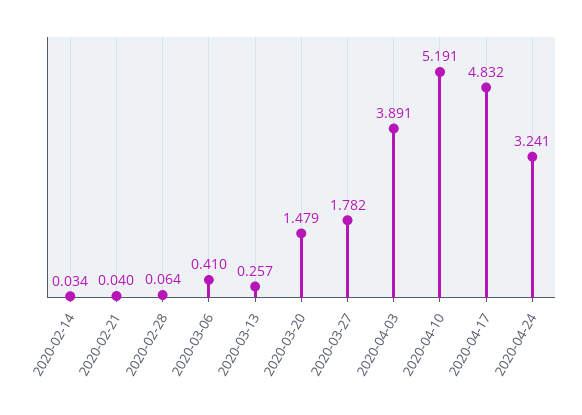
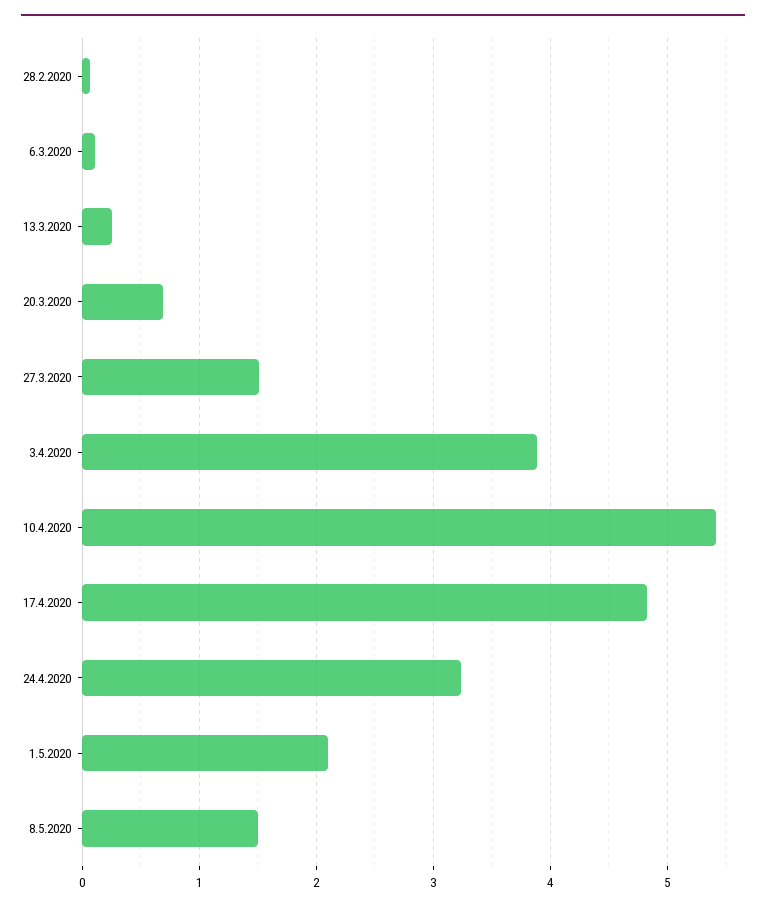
2020-02-14: 0.034 -> none
2020-02-21: 0.04 -> none
2020-03-06: 0.41 -> 0.1
2020-03-20: 1.479 -> 0.7
2020-03-27: 1.782 -> 1.5
2020-04-10: 5.191 -> 5.4
1.5.2020: none -> 2.1
8.5.2020: none -> 1.5

